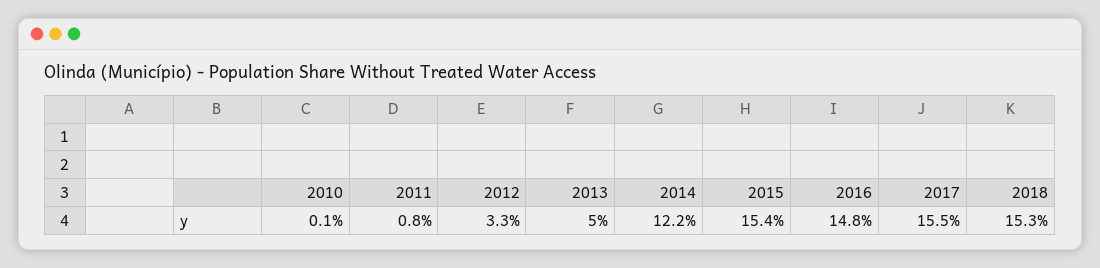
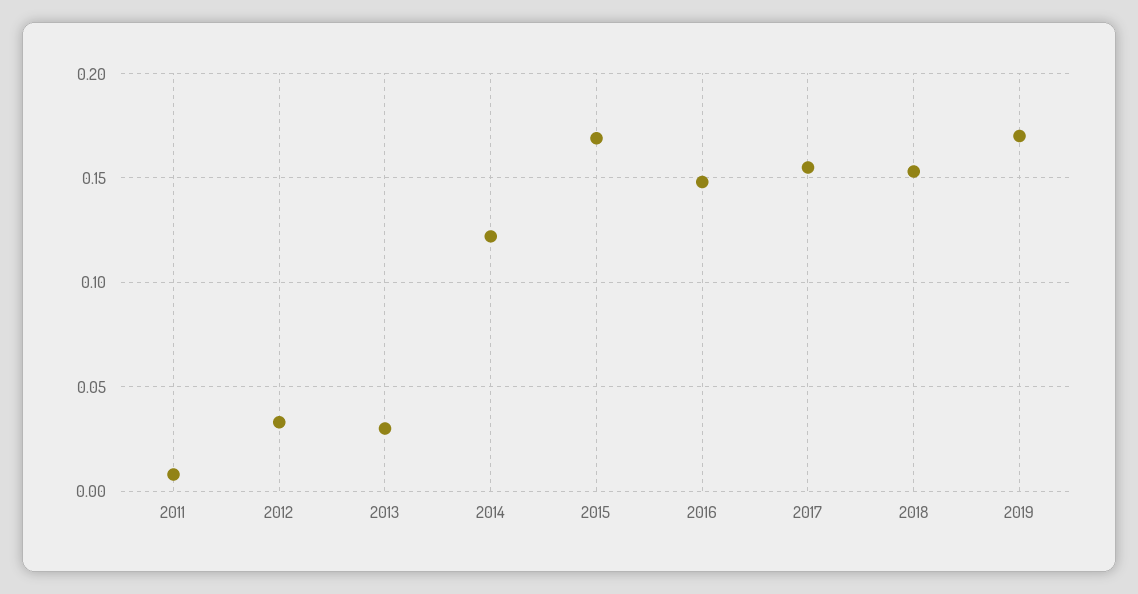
2010: 0.001 -> none
2013: 0.05 -> 0.03
2015: 0.154 -> 0.17
2019: none -> 0.17

